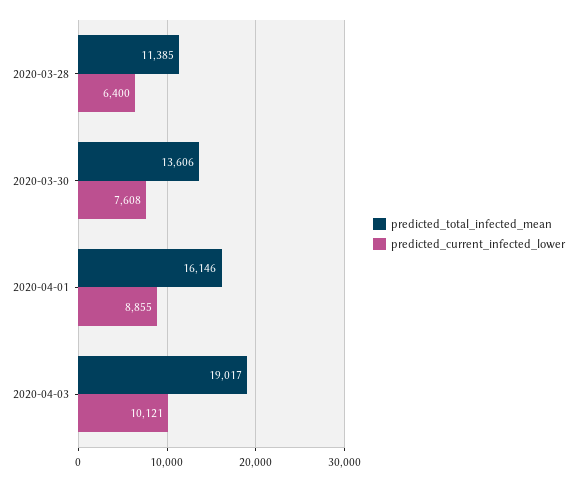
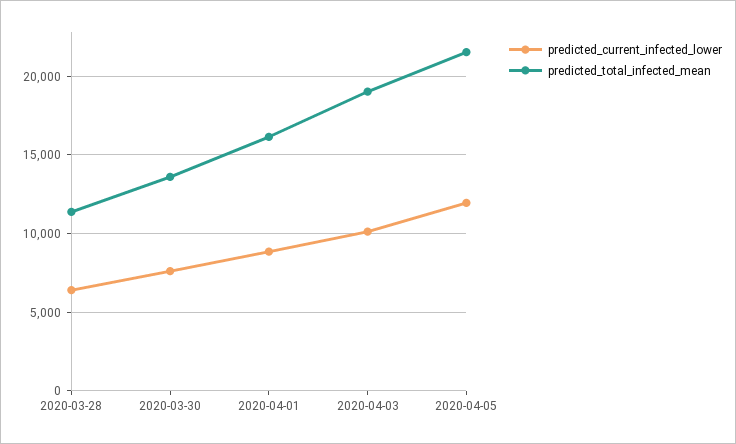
predicted_current_infected_lower, 2020-04-05: none -> 12000
predicted_total_infected_mean, 2020-04-05: none -> 21500

